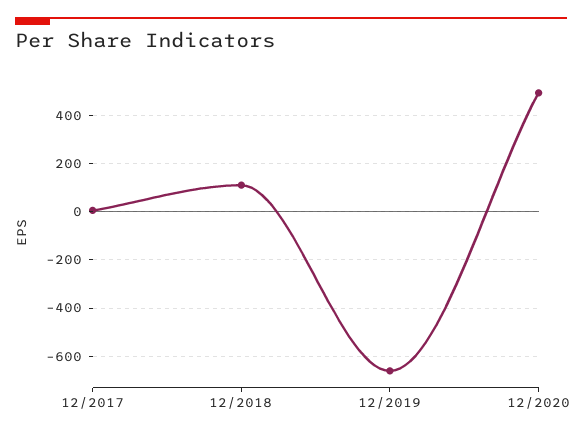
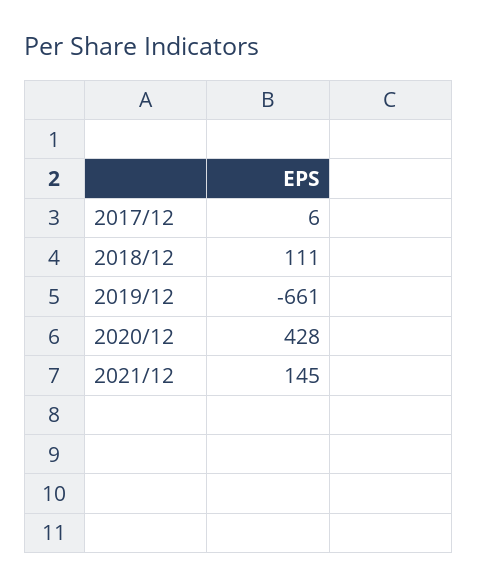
12/2020: 500 -> 428
2021/12: none -> 145

